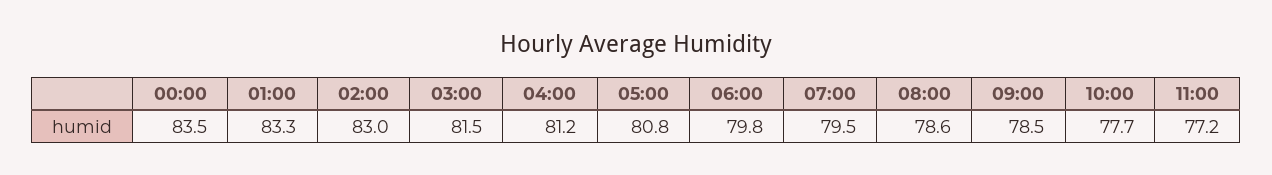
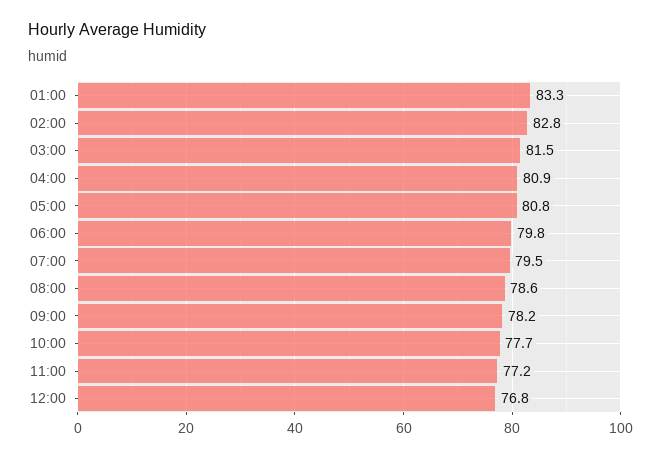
00:00: 83.5 -> none
02:00: 83 -> 82.8
04:00: 81.2 -> 80.9
09:00: 78.5 -> 78.2
12:00: none -> 76.8

